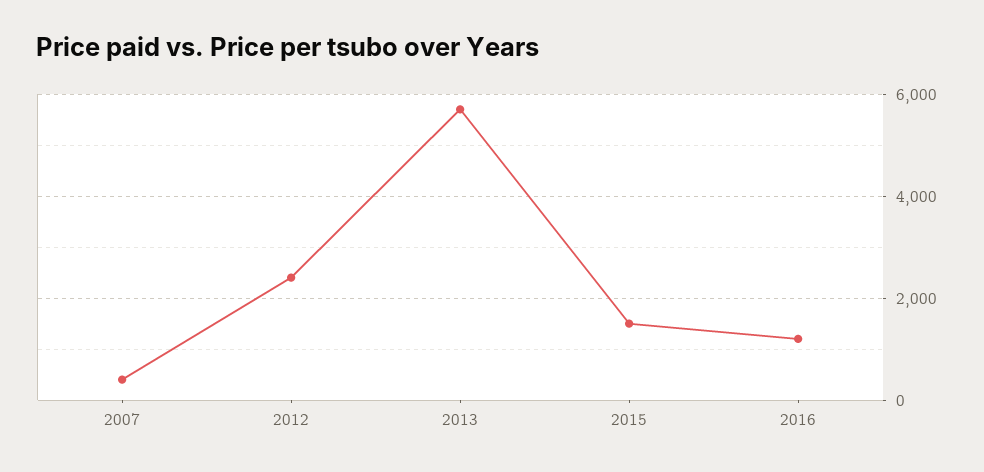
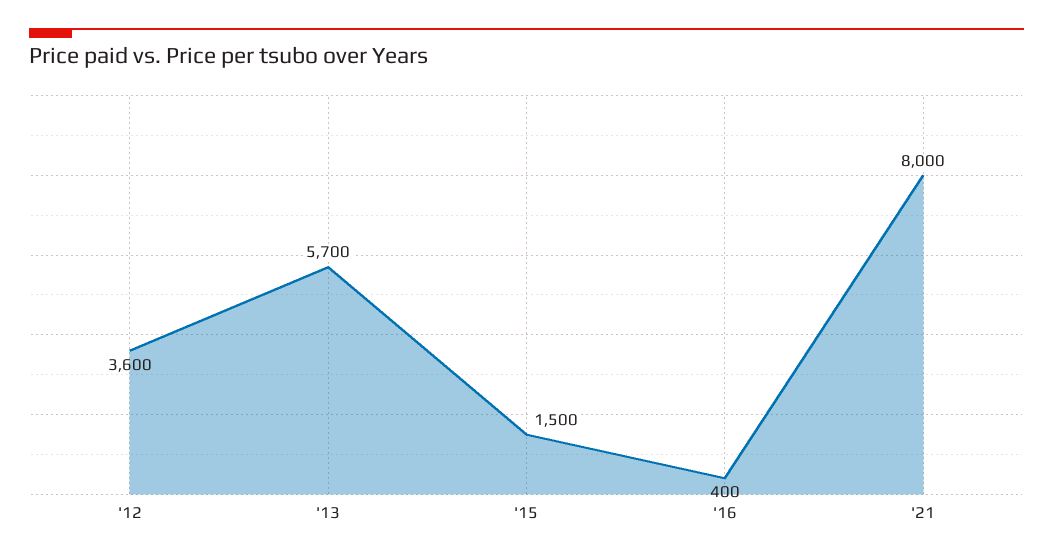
2007: 400 -> none
2012: 2400 -> 3600
2016: 1200 -> 400
'21: none -> 8000

